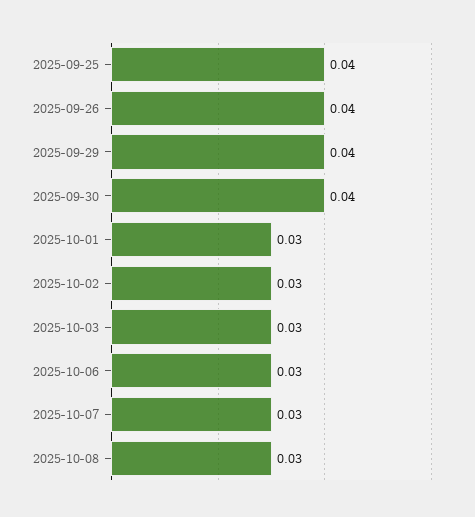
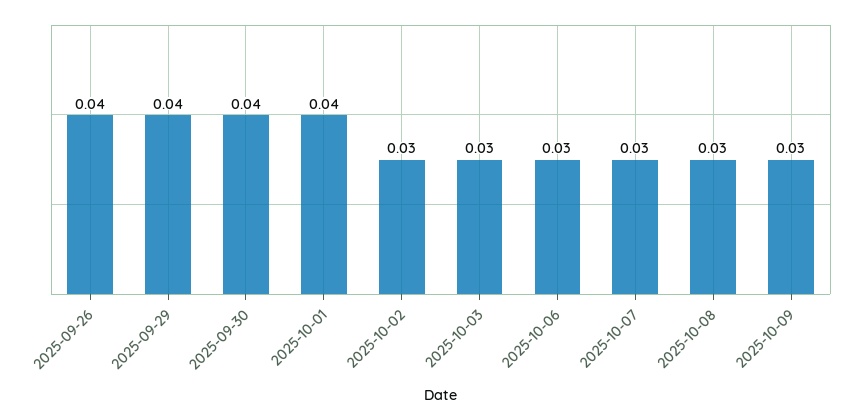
2025-09-25: 0.04 -> none
2025-10-01: 0.03 -> 0.04
2025-10-09: none -> 0.03

